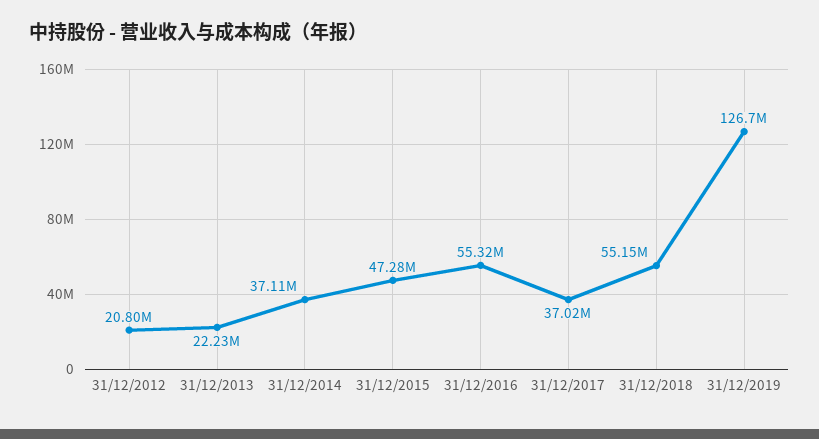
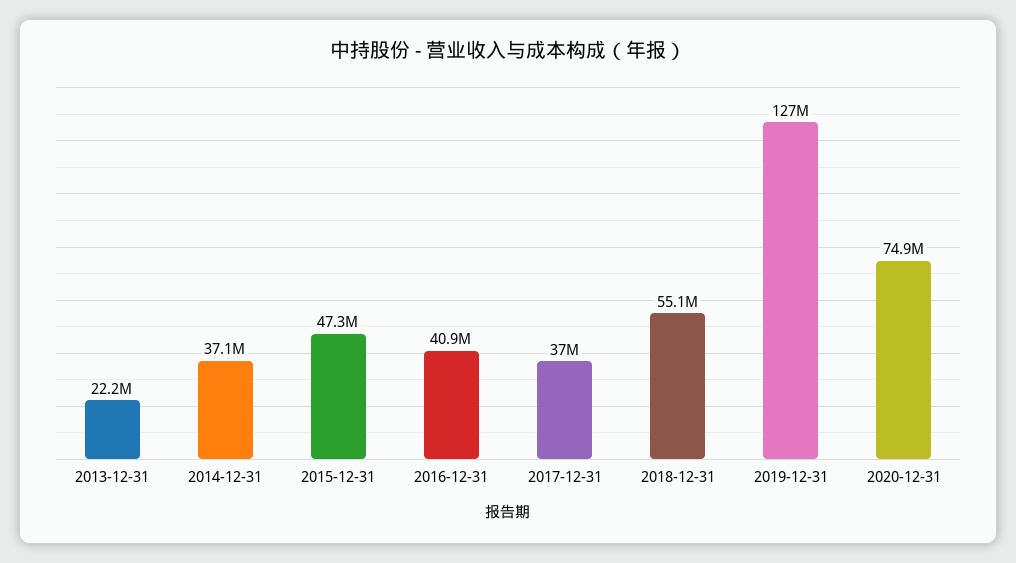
31/12/2012: 20800000 -> none
31/12/2016: 55320000 -> 40900000
2020-12-31: none -> 74900000

